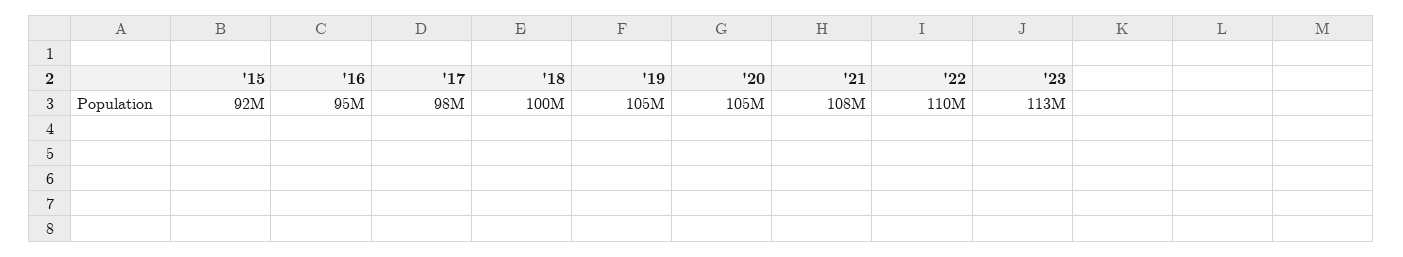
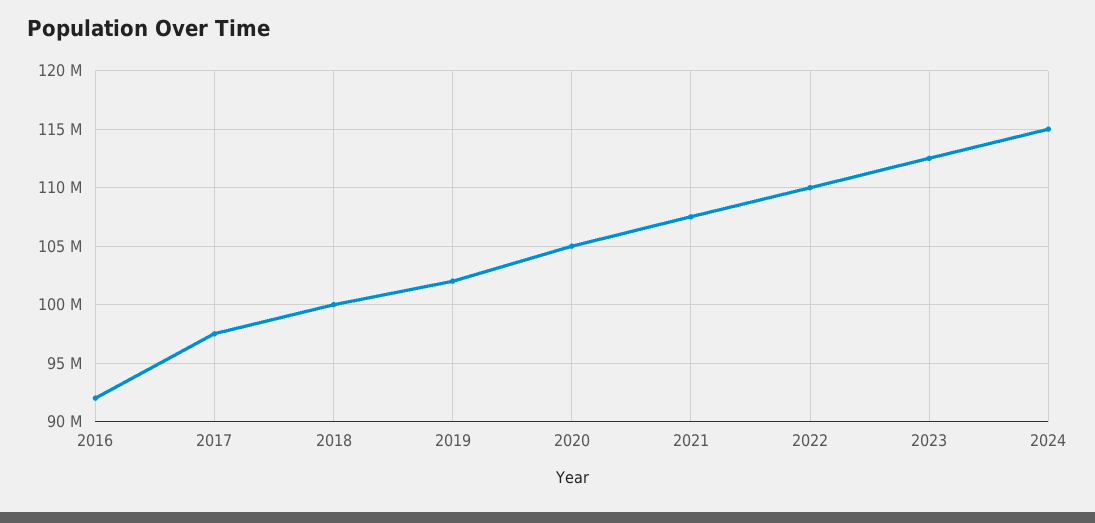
'15: 92000000 -> none
'16: 95000000 -> 92000000
'19: 105000000 -> 102000000
2024: none -> 115000000

